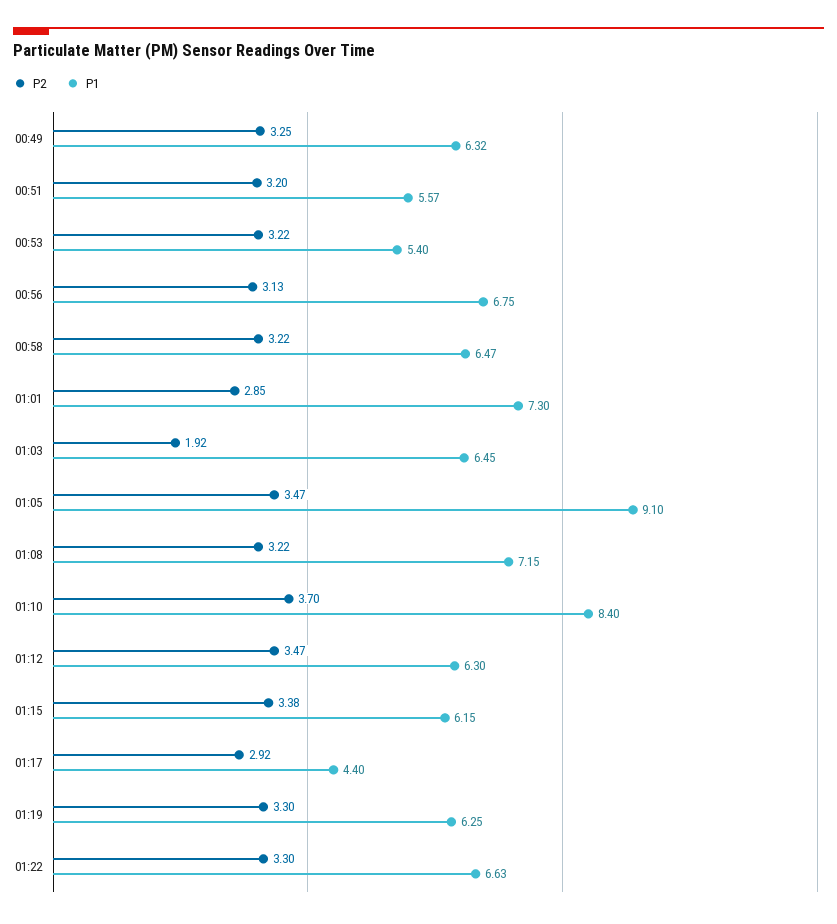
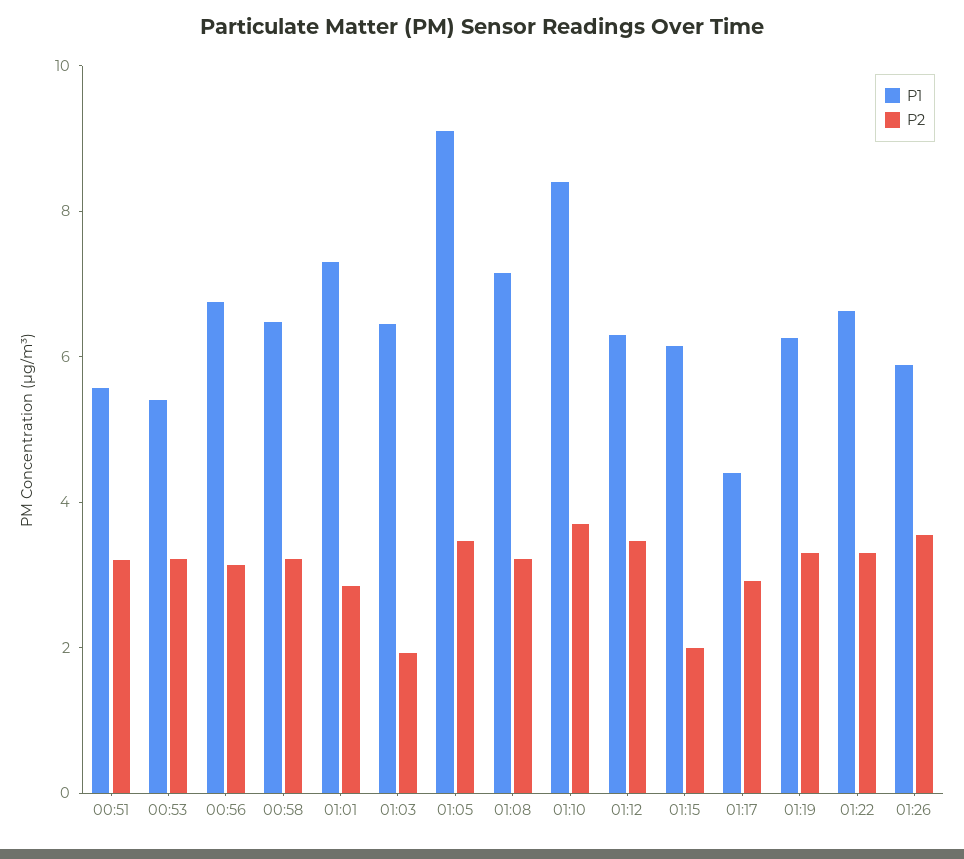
P2, 00:49: 3.25 -> none
P1, 00:49: 6.32 -> none
P2, 01:15: 3.38 -> 2
P1, 01:26: none -> 6
P2, 01:26: none -> 3.5

